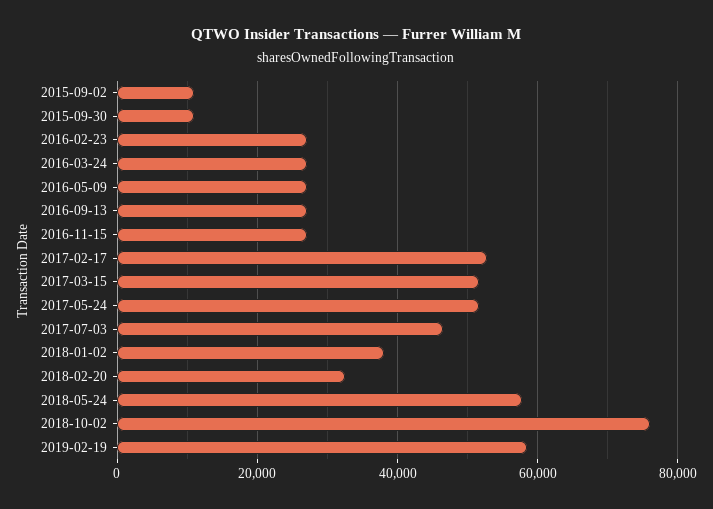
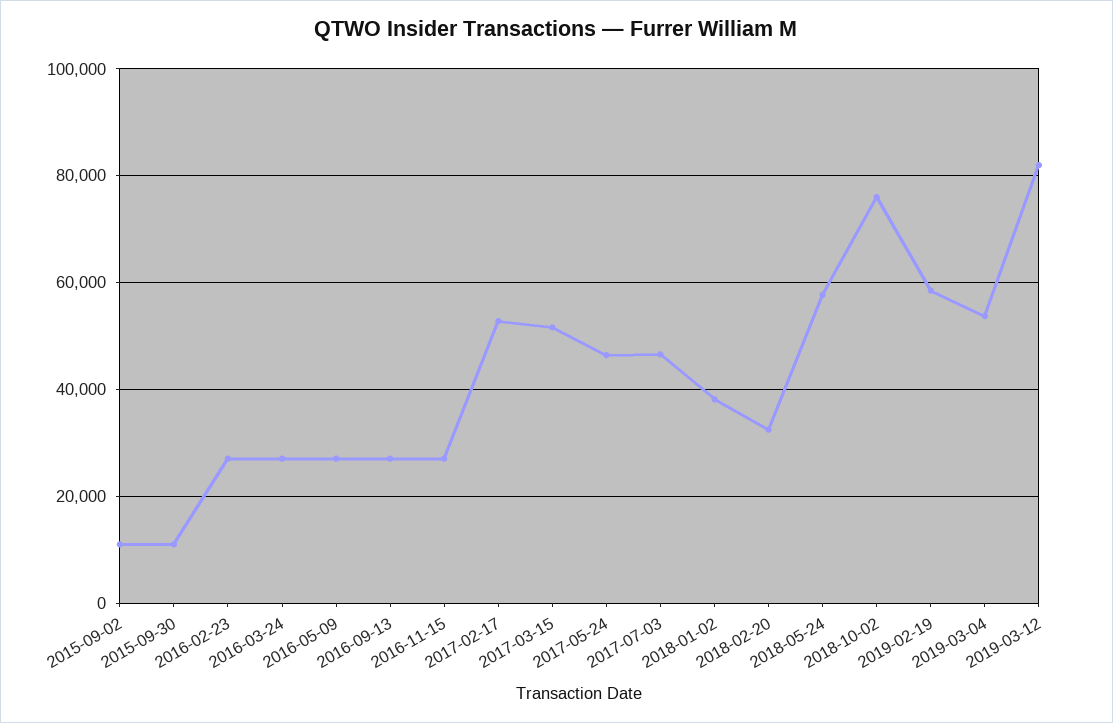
2017-05-24: 52000 -> 46000
2019-03-04: none -> 54000
2019-03-12: none -> 82000

